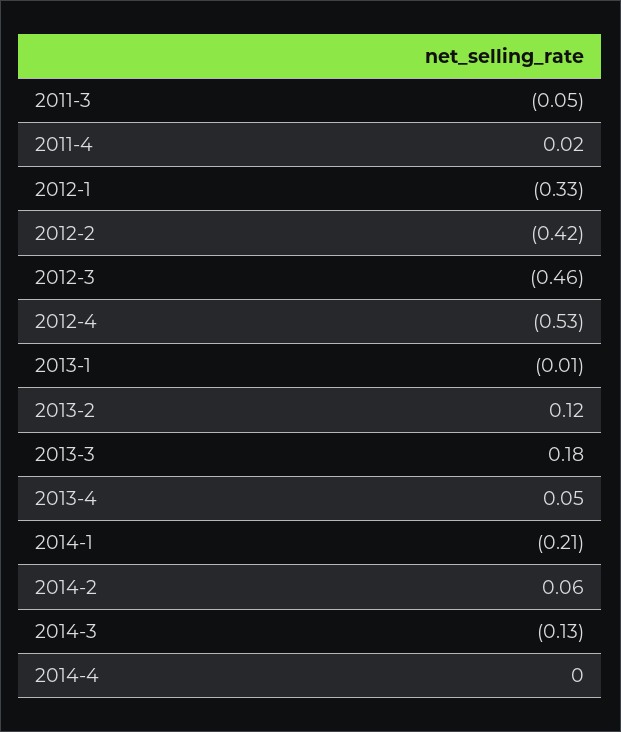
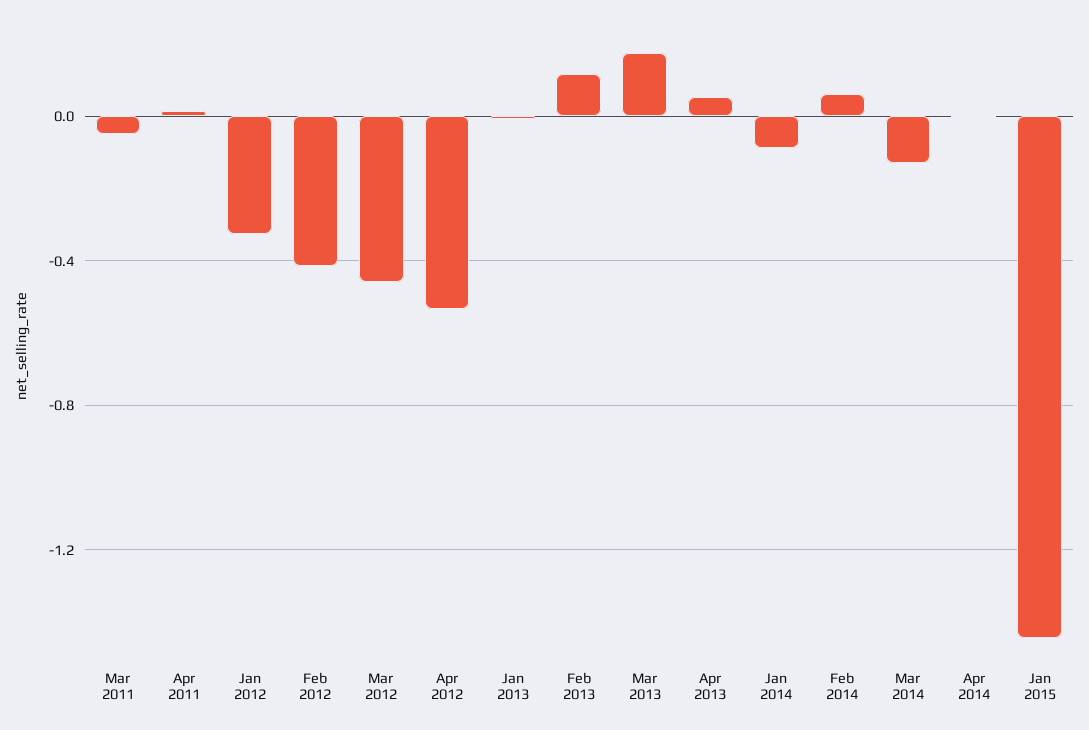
2014-1: -0.21 -> -0.1
Jan 2015: none -> -1.45

